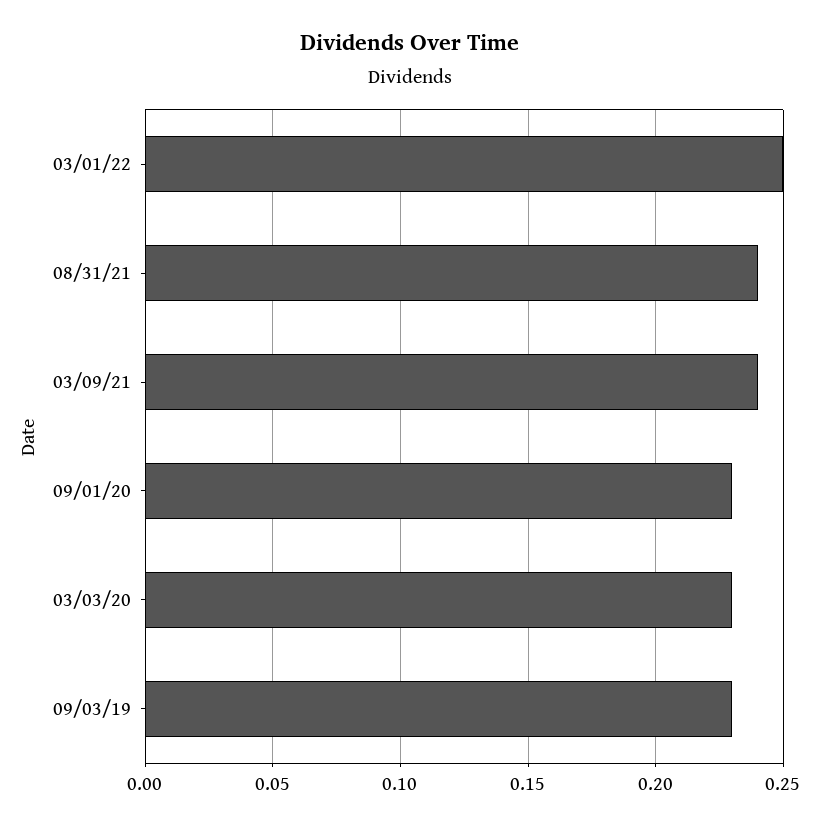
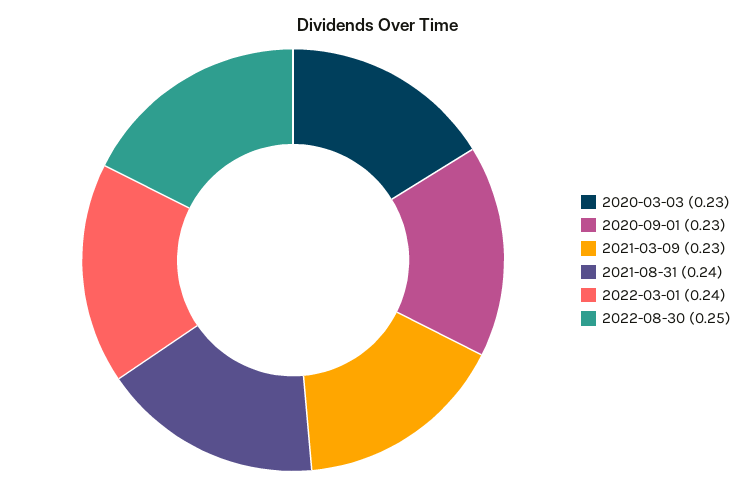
03/01/22: 0.25 -> 0.24
03/09/21: 0.24 -> 0.23
09/03/19: 0.23 -> none
2022-08-30: none -> 0.25

